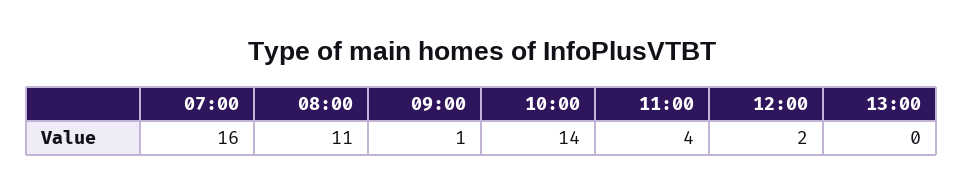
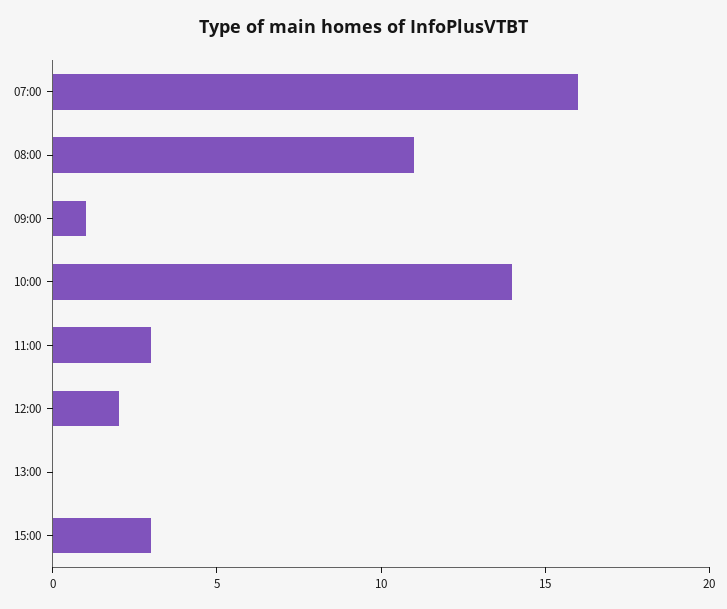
11:00: 4 -> 3
15:00: none -> 3

